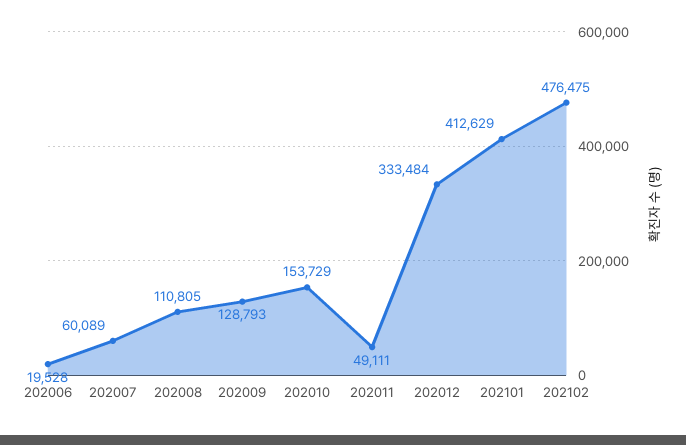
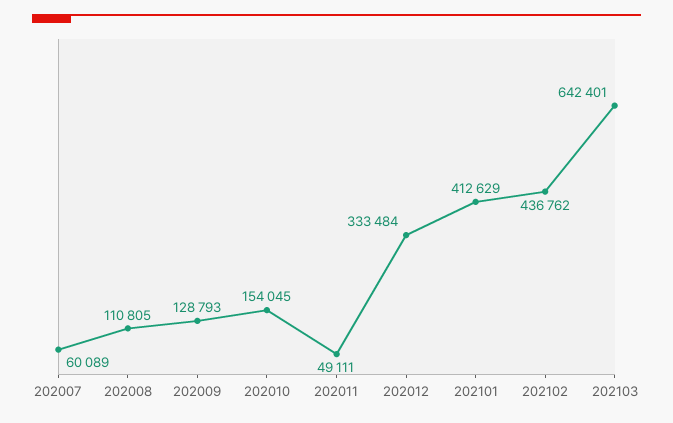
202006: 19528 -> none
202010: 153729 -> 154045
202102: 476475 -> 436762
202103: none -> 642401

